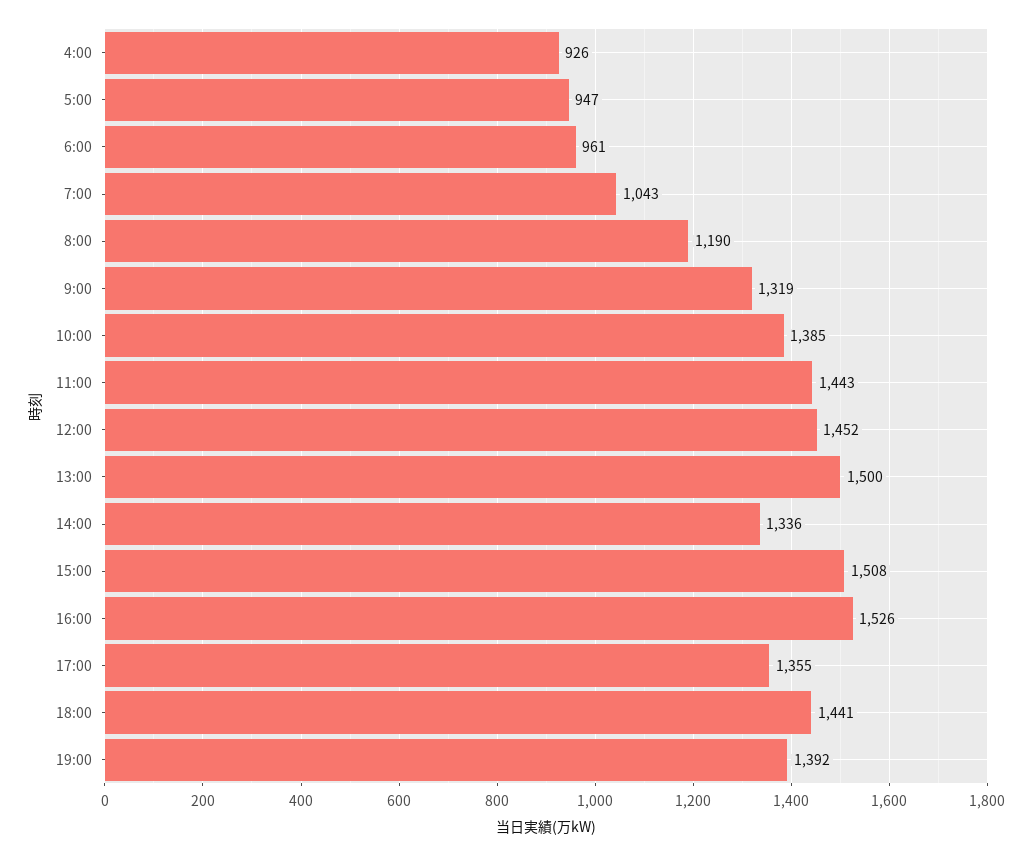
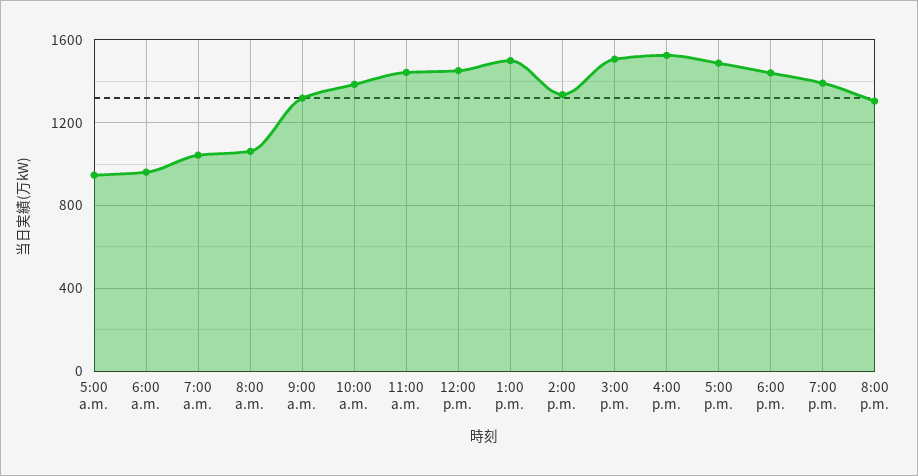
4:00: 926 -> none
8:00: 1190 -> 1050
17:00: 1355 -> 1500
8:00 p.m.: none -> 1300

